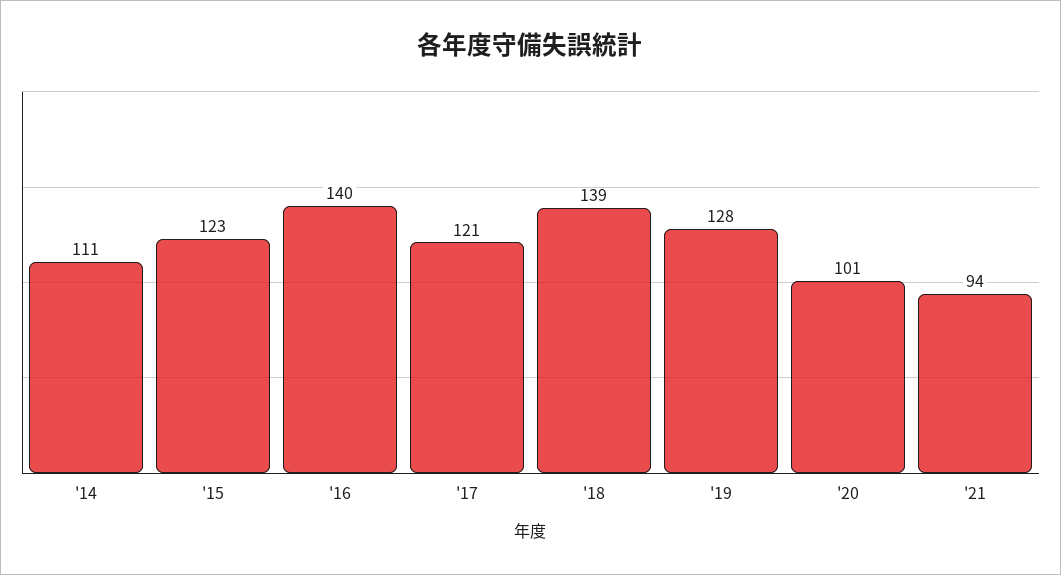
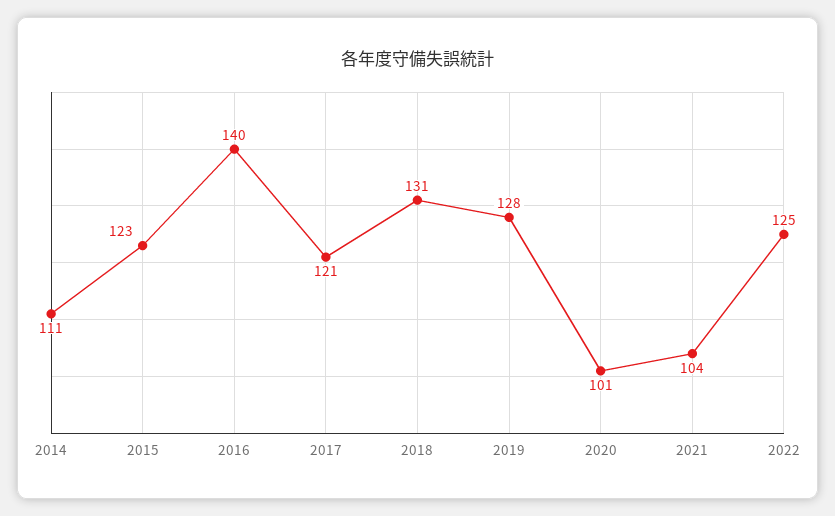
'18: 139 -> 131
'21: 94 -> 104
2022: none -> 125

